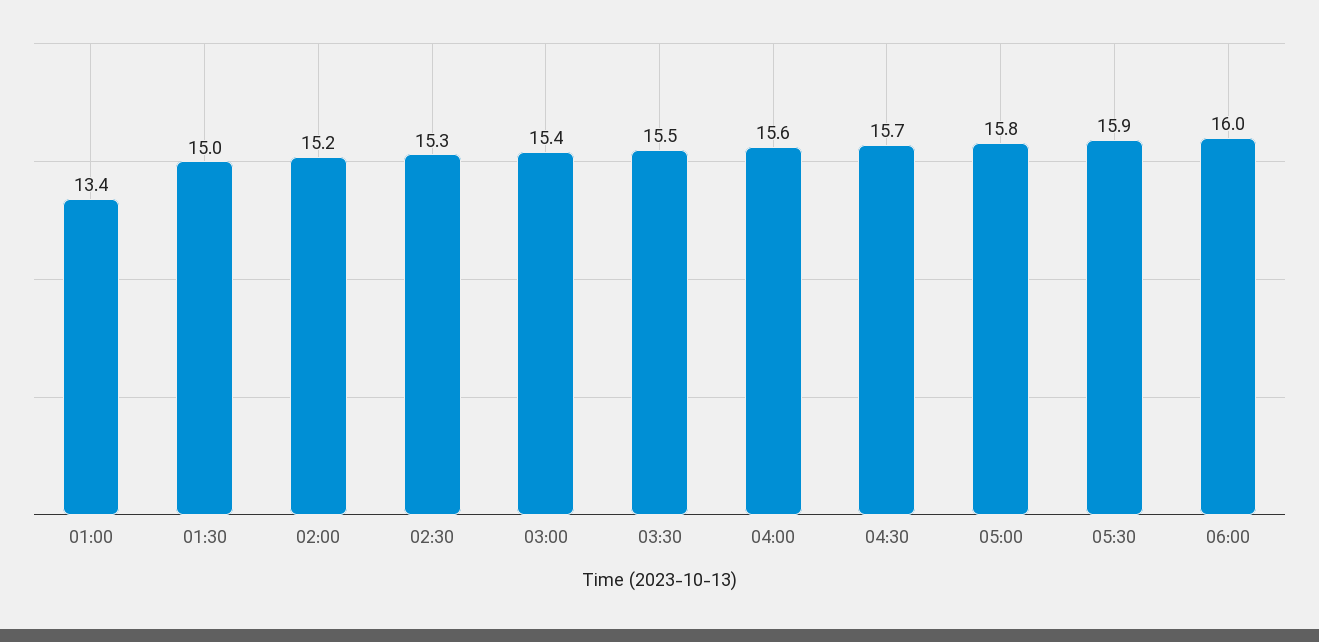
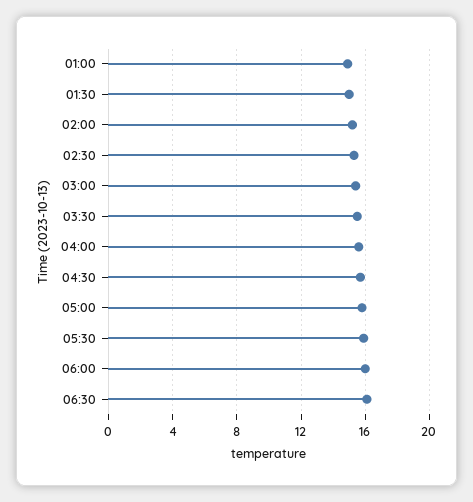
01:00: 13.4 -> 15
06:30: none -> 16

